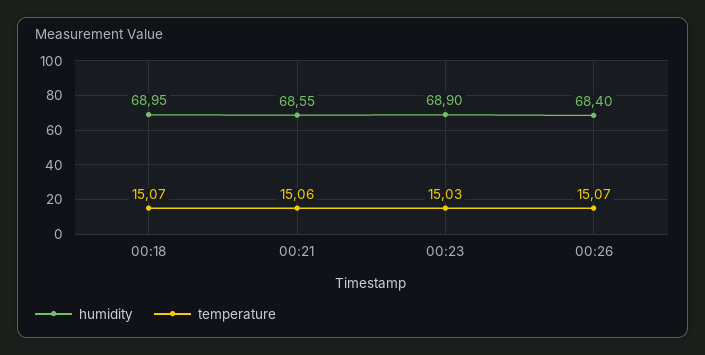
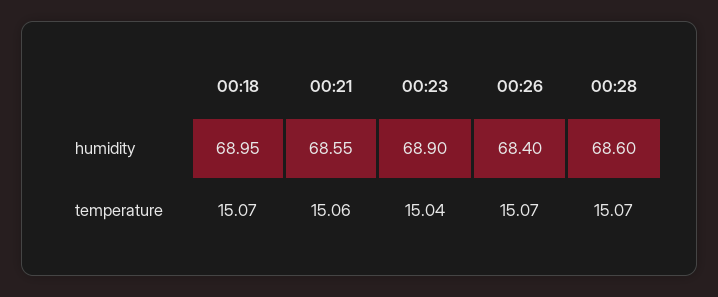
temperature, 00:23: 15.03 -> 15.04
humidity, 00:28: none -> 68.6
temperature, 00:28: none -> 15.07

